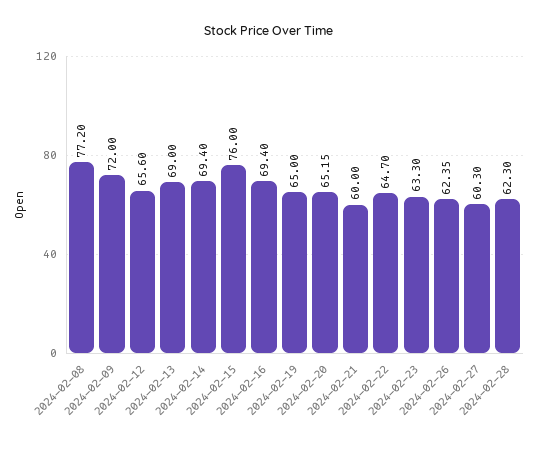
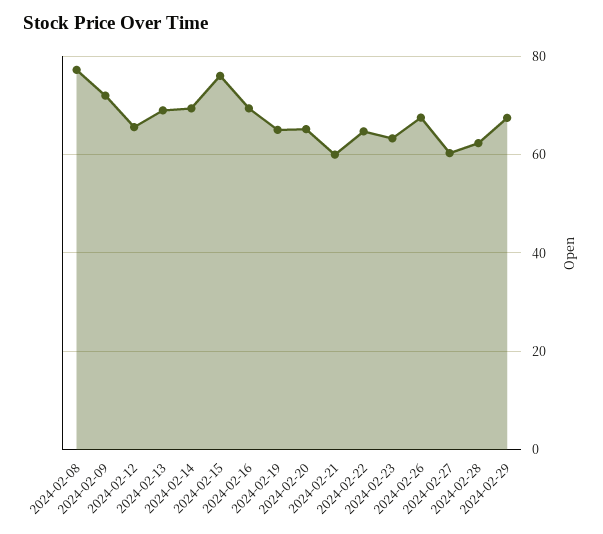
2024-02-26: 62.35 -> 68
2024-02-29: none -> 68

